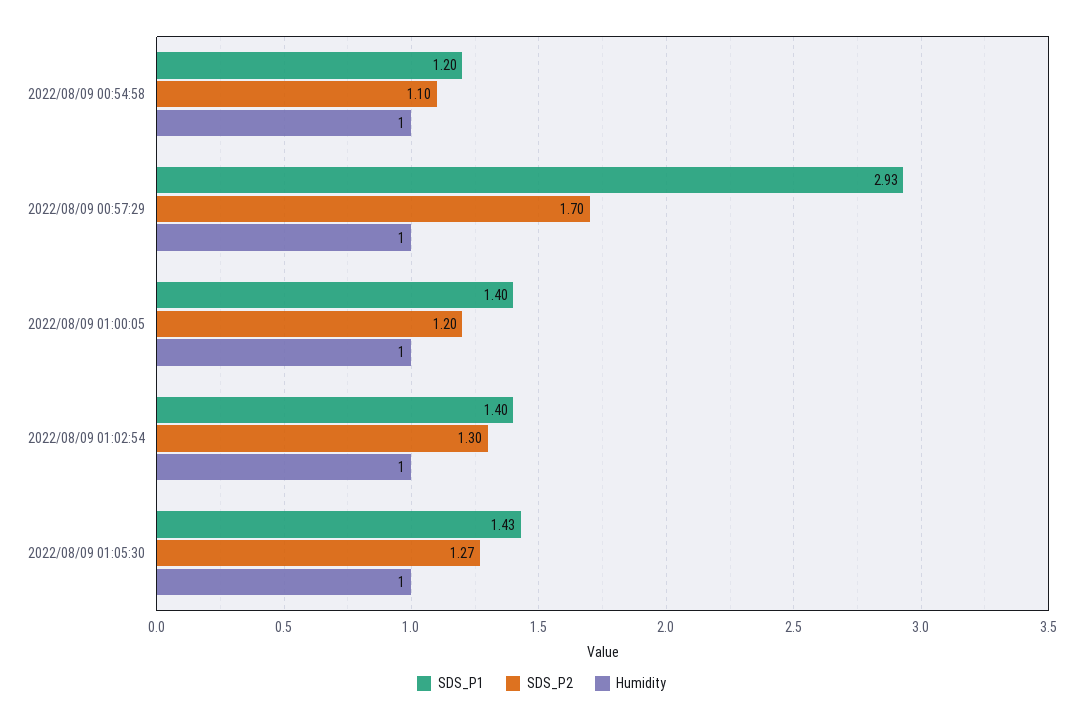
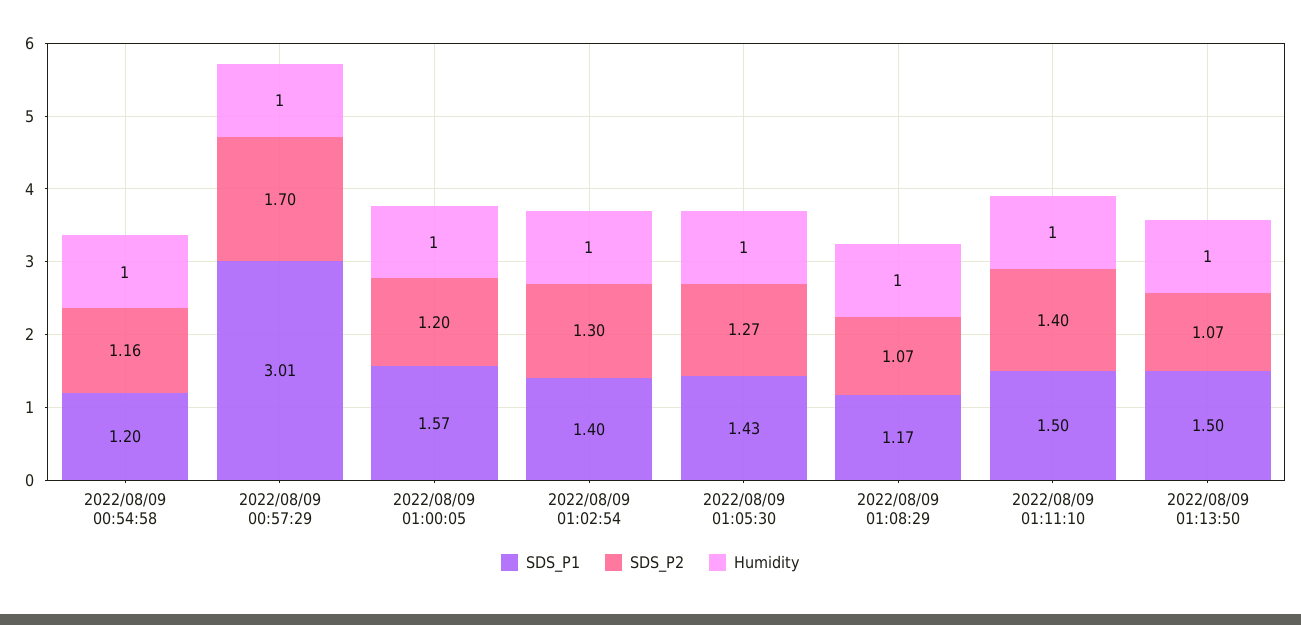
SDS_P2, 2022/08/09 00:54:58: 1.1 -> 1.16
SDS_P1, 2022/08/09 00:57:29: 2.93 -> 3.01
SDS_P1, 2022/08/09 01:00:05: 1.4 -> 1.57
SDS_P1, 2022/08/09 01:08:29: none -> 1.17
SDS_P2, 2022/08/09 01:08:29: none -> 1.07
Humidity, 2022/08/09 01:08:29: none -> 1
SDS_P1, 2022/08/09 01:11:10: none -> 1.5
SDS_P2, 2022/08/09 01:11:10: none -> 1.4
Humidity, 2022/08/09 01:11:10: none -> 1
SDS_P1, 2022/08/09 01:13:50: none -> 1.5
SDS_P2, 2022/08/09 01:13:50: none -> 1.07
Humidity, 2022/08/09 01:13:50: none -> 1

